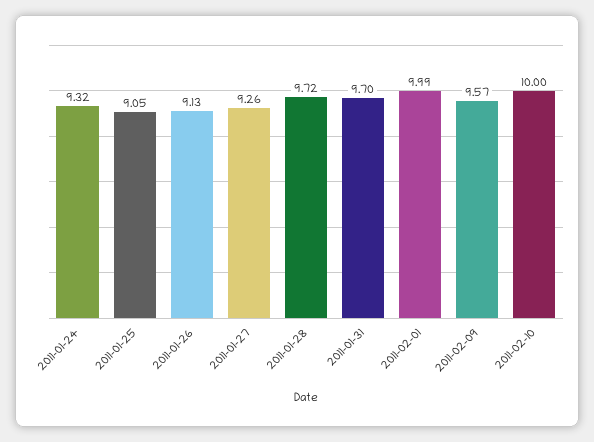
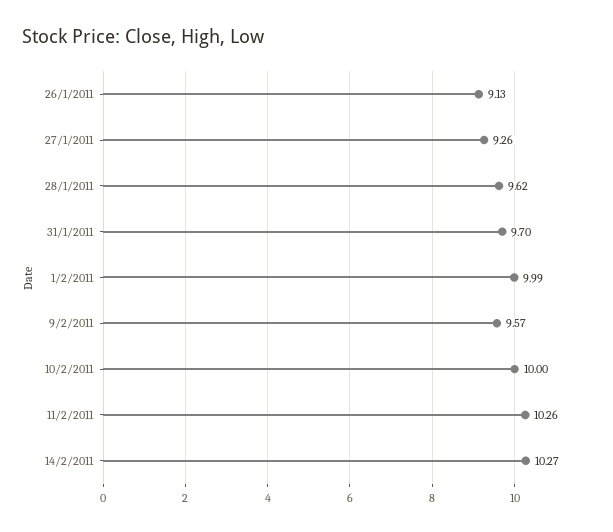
2011-01-24: 9.32 -> none
2011-01-25: 9.05 -> none
2011-01-28: 9.72 -> 9.62
11/2/2011: none -> 10.26
14/2/2011: none -> 10.27

